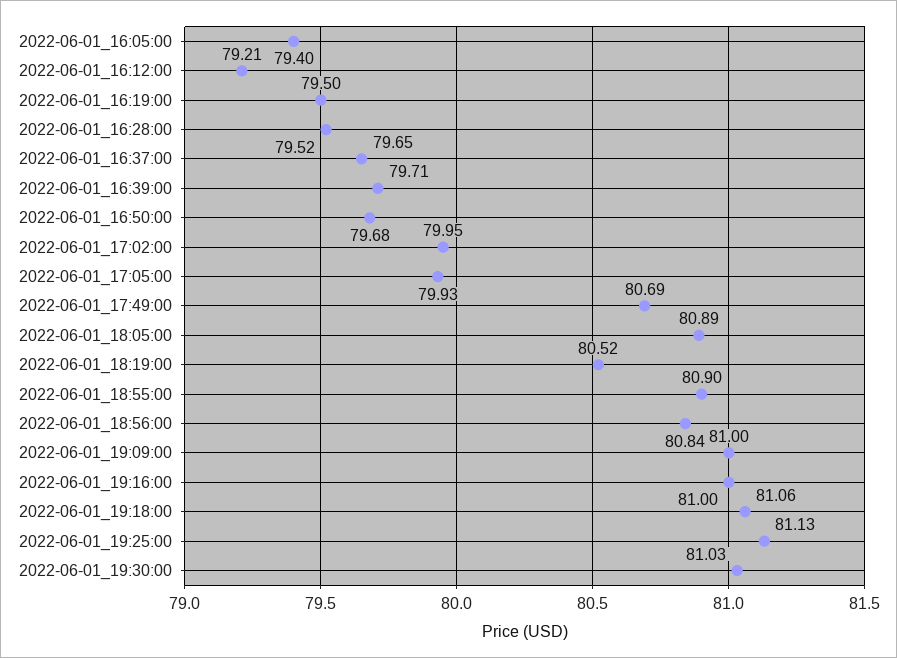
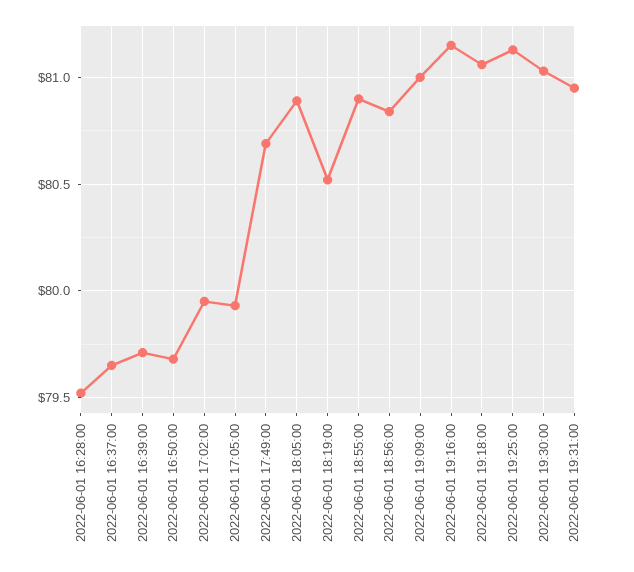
2022-06-01_16:05:00: 79.4 -> none
2022-06-01_16:12:00: 79.21 -> none
2022-06-01_16:19:00: 79.5 -> none
2022-06-01_19:16:00: 81 -> 81.15
2022-06-01 19:31:00: none -> 80.95

